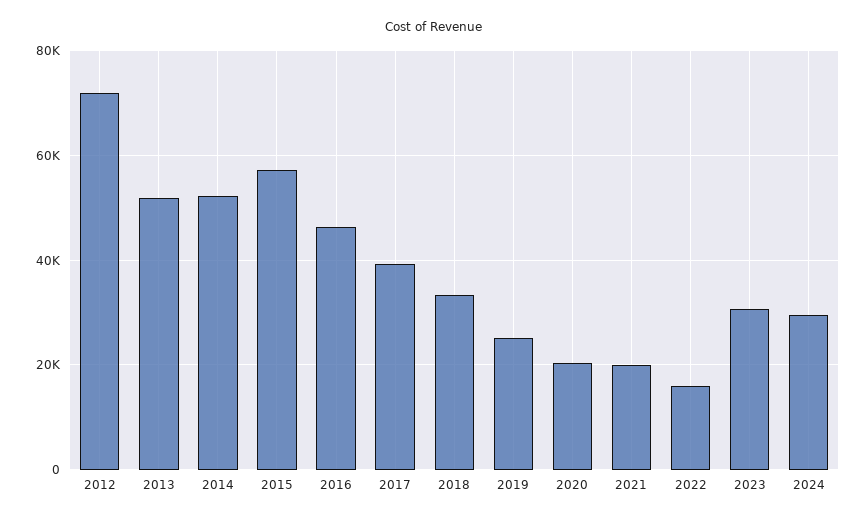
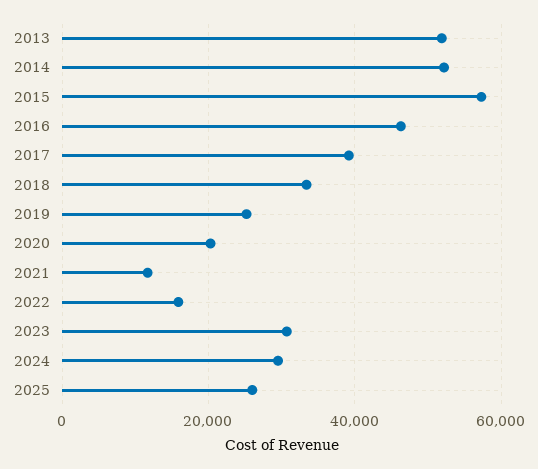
2012: 72000 -> none
2021: 20000 -> 12000
2025: none -> 26000

